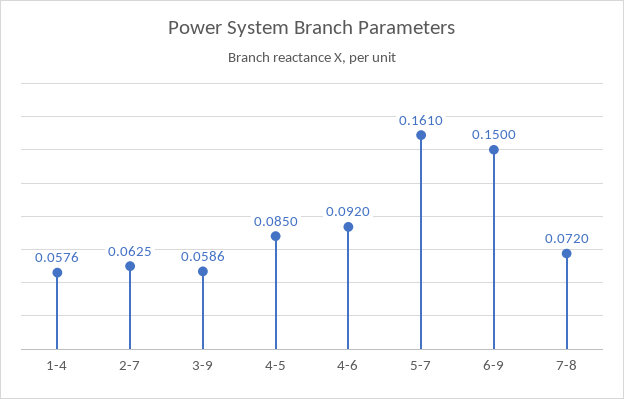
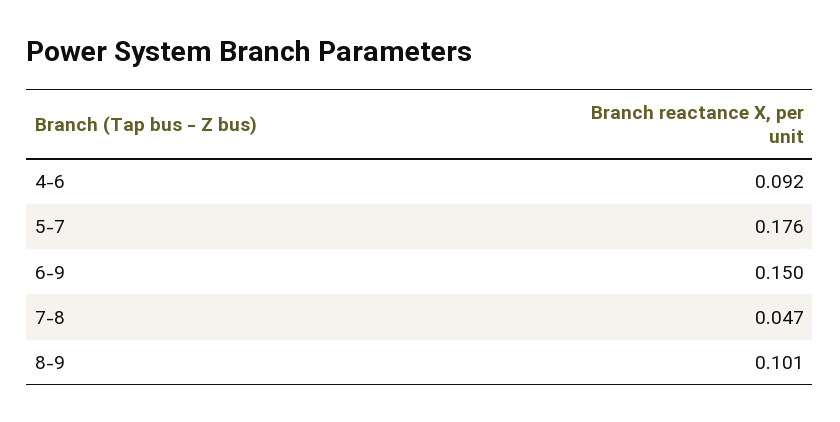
1-4: 0.0576 -> none
2-7: 0.0625 -> none
3-9: 0.0586 -> none
4-5: 0.085 -> none
5-7: 0.161 -> 0.176
7-8: 0.072 -> 0.047
8-9: none -> 0.101

